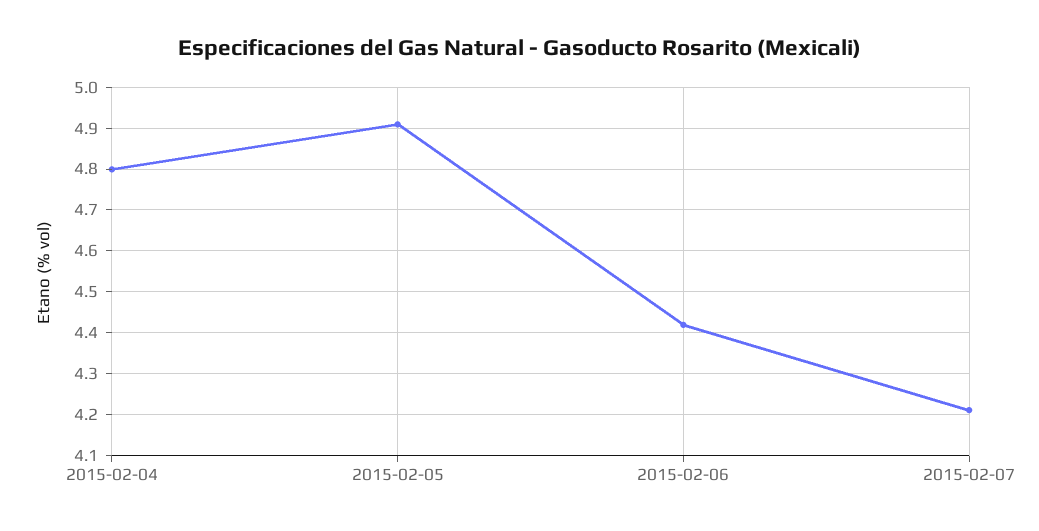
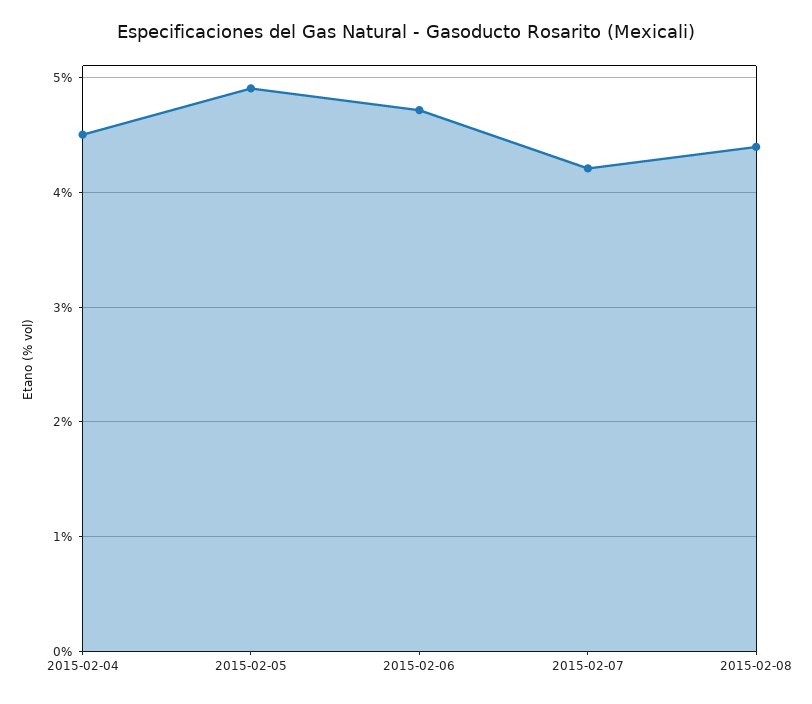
2015-02-04: 4.8 -> 4.5
2015-02-06: 4.42 -> 4.7
2015-02-08: none -> 4.4

